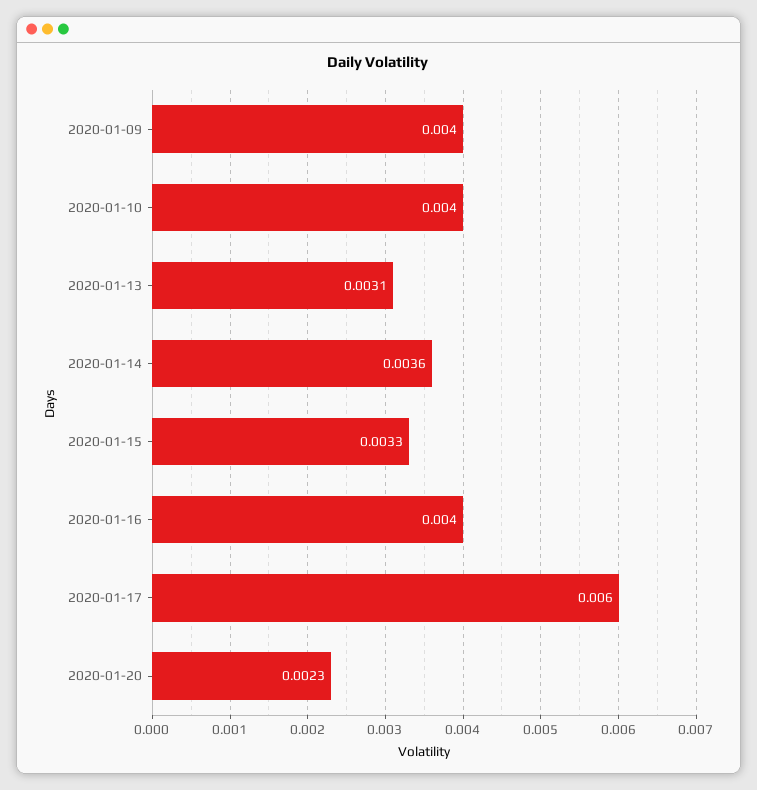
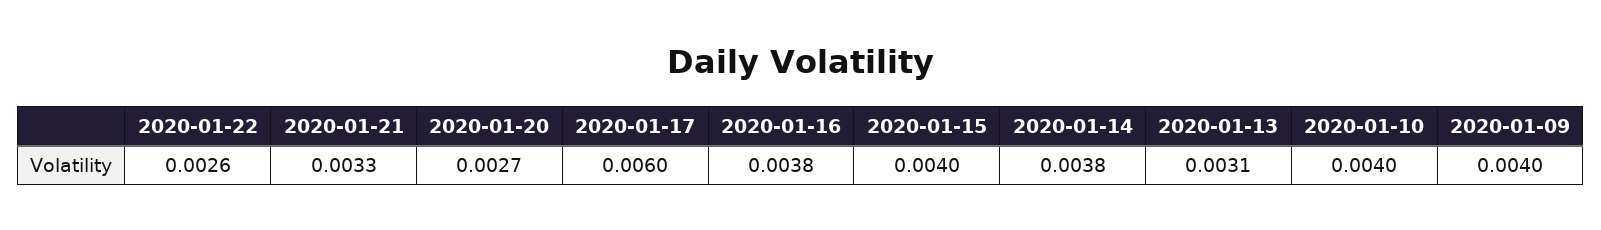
2020-01-14: 0.0036 -> 0.0038
2020-01-15: 0.0033 -> 0.004
2020-01-16: 0.004 -> 0.0038
2020-01-20: 0.0023 -> 0.0027
2020-01-22: none -> 0.0026
2020-01-21: none -> 0.0033

